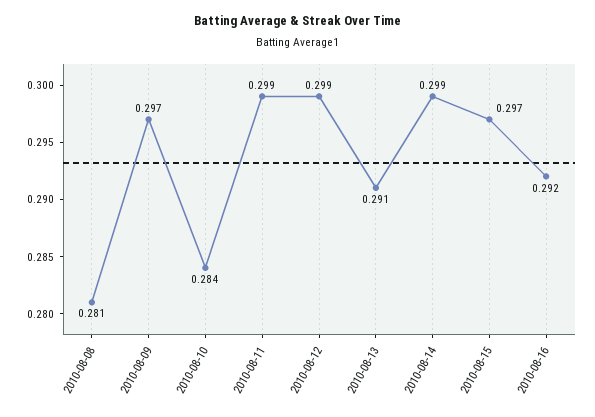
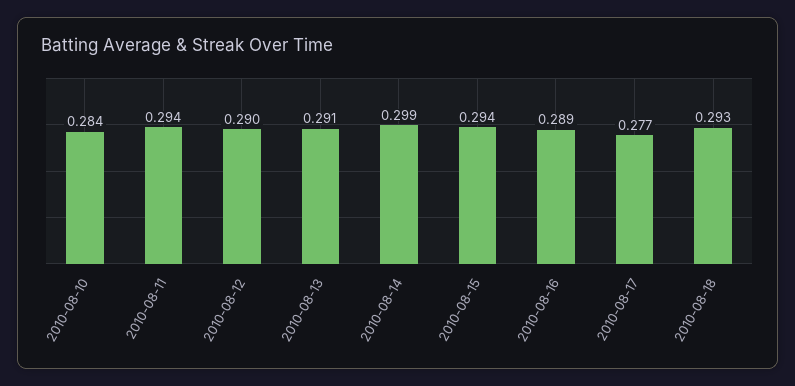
2010-08-08: 0.281 -> none
2010-08-09: 0.297 -> none
2010-08-11: 0.299 -> 0.294
2010-08-12: 0.299 -> 0.29
2010-08-15: 0.297 -> 0.294
2010-08-16: 0.292 -> 0.289
2010-08-17: none -> 0.277
2010-08-18: none -> 0.293

